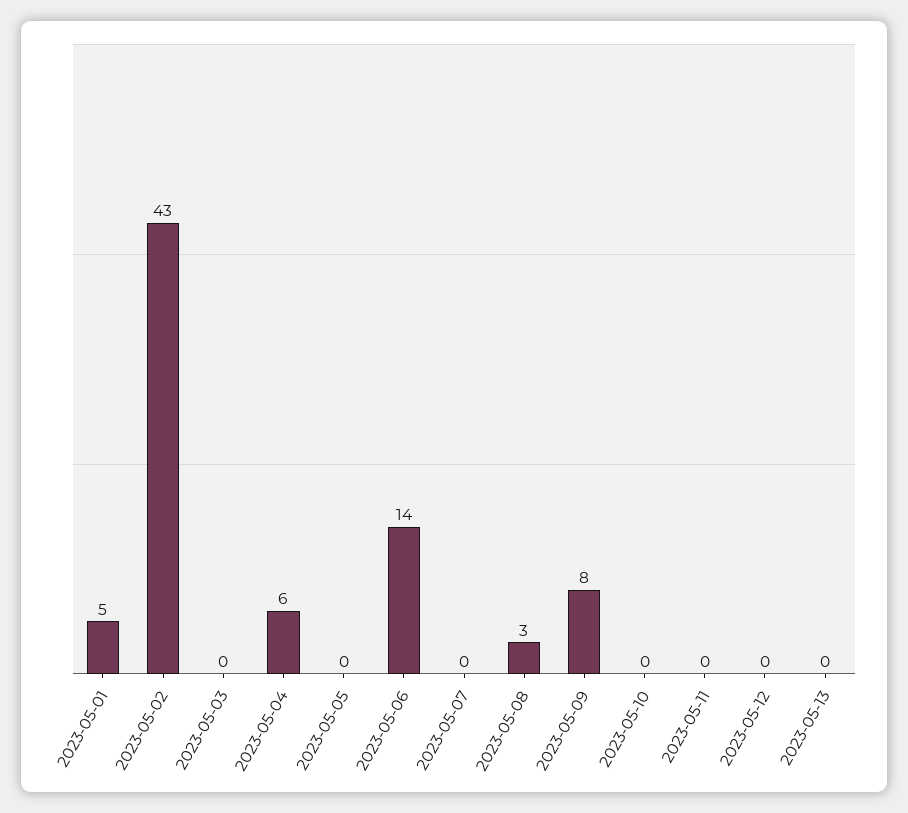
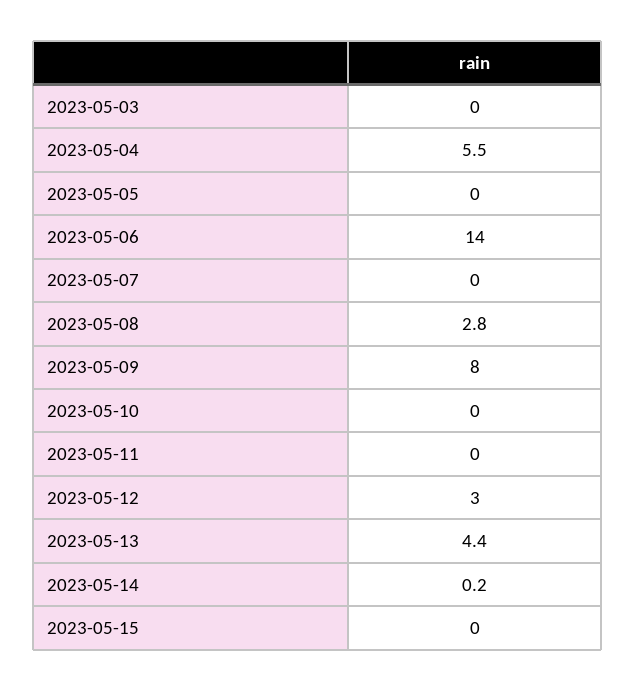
2023-05-01: 5 -> none
2023-05-02: 43 -> none
2023-05-12: 0 -> 3
2023-05-13: 0 -> 4.4
2023-05-14: none -> 0.2
2023-05-15: none -> 0

